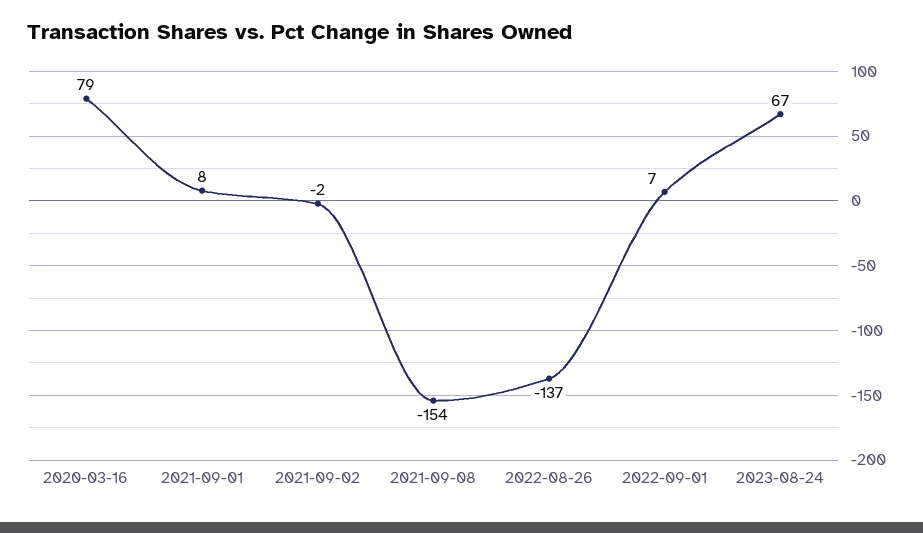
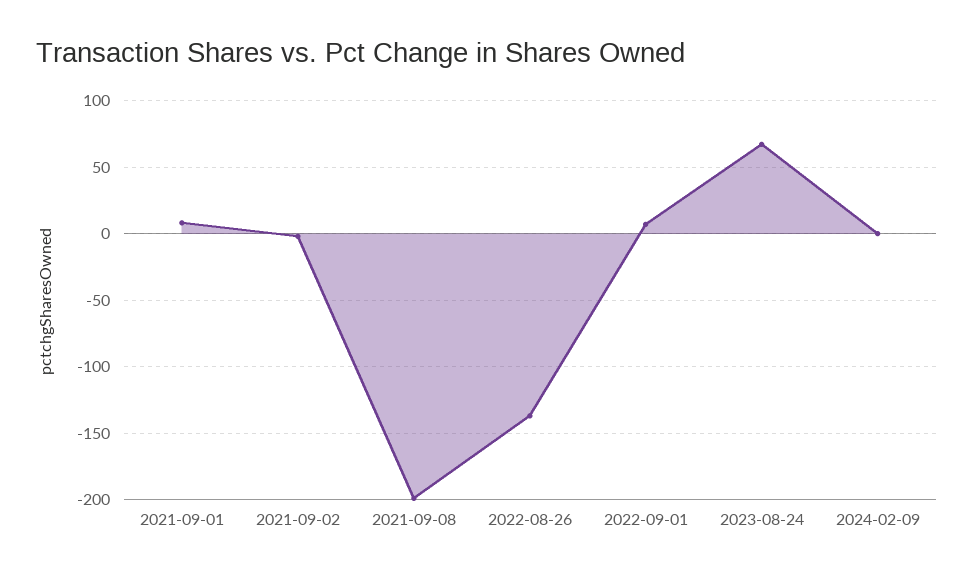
2020-03-16: 79 -> none
2021-09-08: -154 -> -200
2024-02-09: none -> 0

